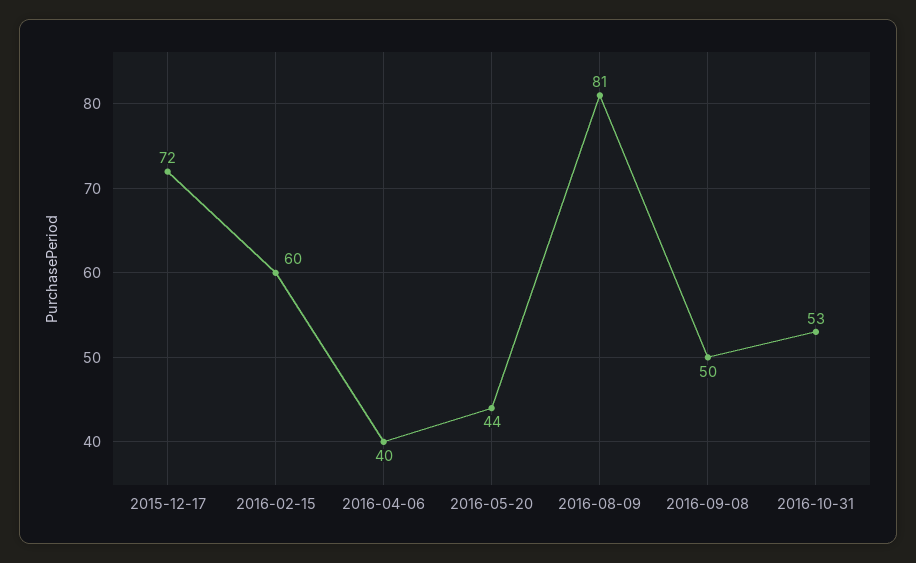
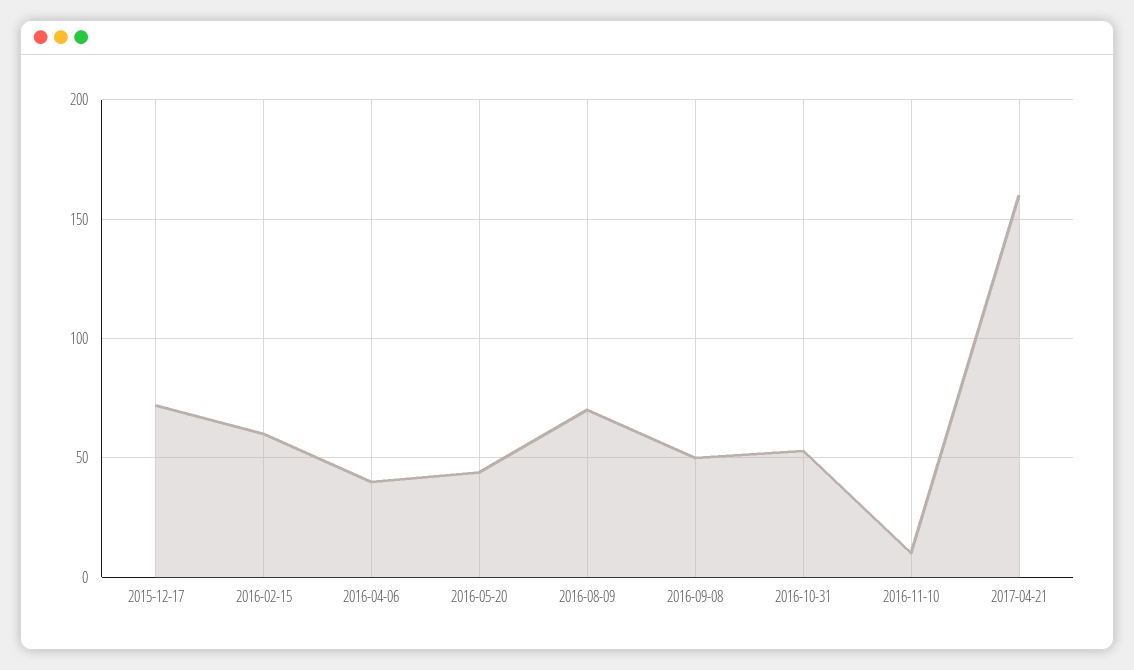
2016-08-09: 81 -> 70
2016-11-10: none -> 10
2017-04-21: none -> 160

